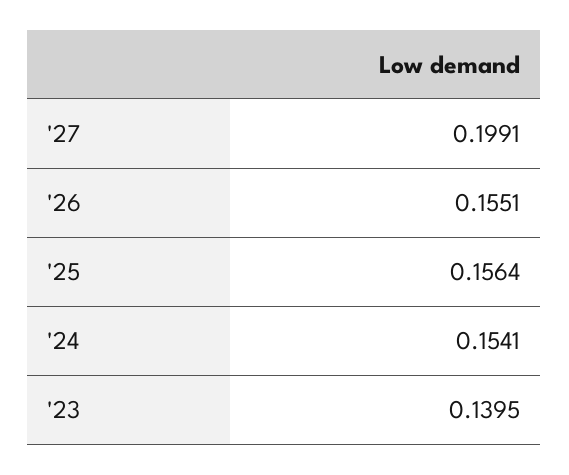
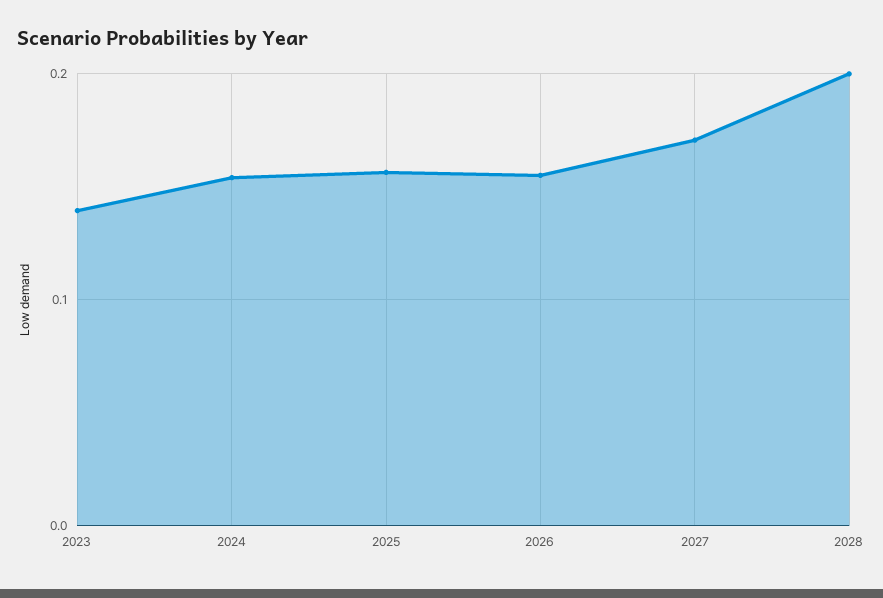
'27: 0.1991 -> 0.17
2028: none -> 0.2

